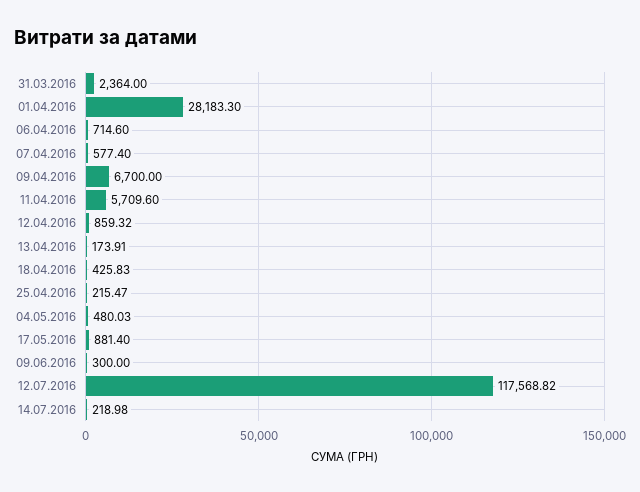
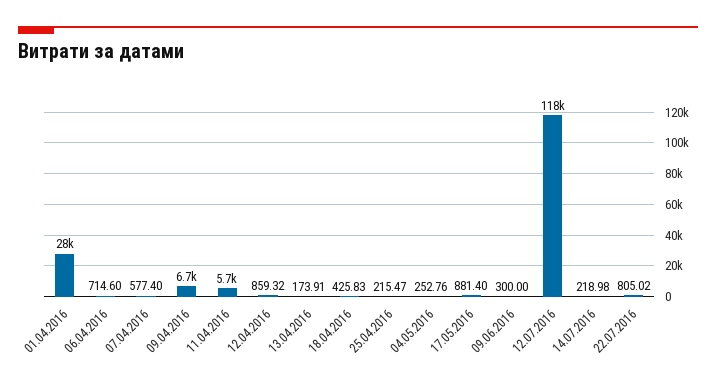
31.03.2016: 2364 -> none
04.05.2016: 480.03 -> 252.76
22.07.2016: none -> 805.02

